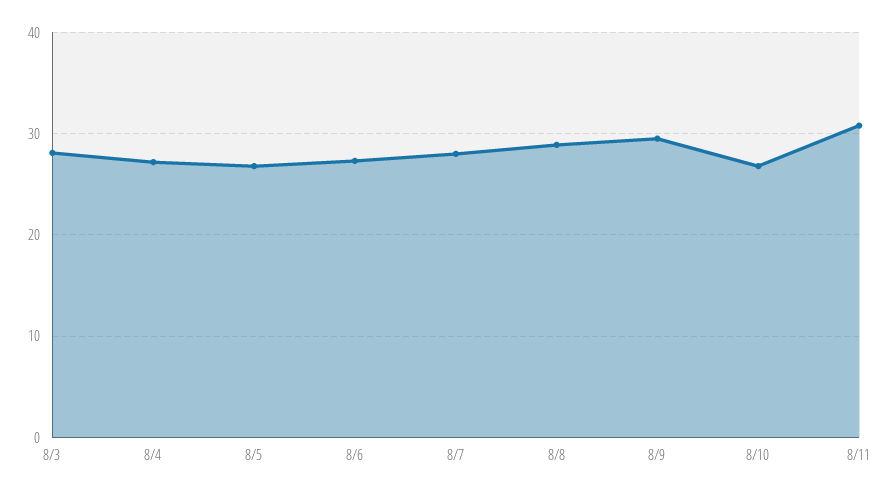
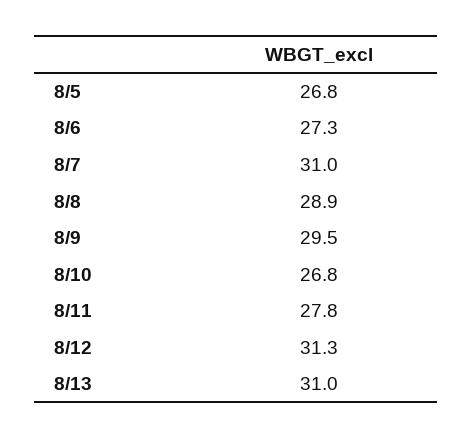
8/3: 28 -> none
8/4: 27 -> none
8/7: 28 -> 31
8/11: 31 -> 27.8
8/12: none -> 31.3
8/13: none -> 31

